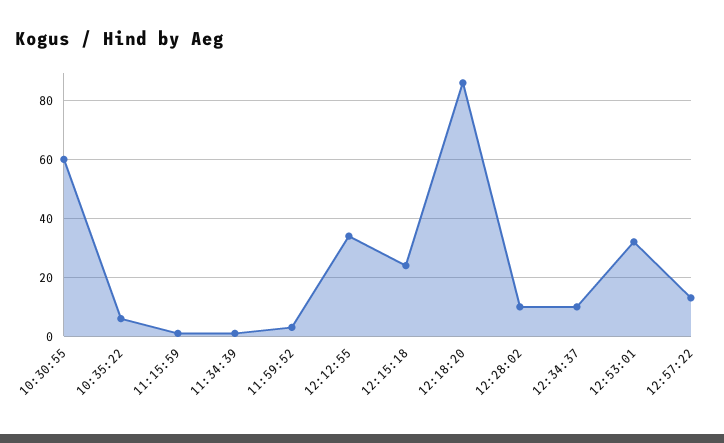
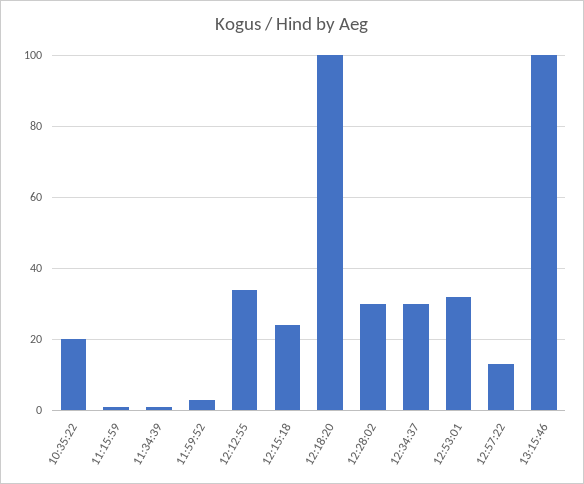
10:30:55: 60 -> none
10:35:22: 5 -> 20
12:18:20: 85 -> 100
12:28:02: 10 -> 30
12:34:37: 10 -> 30
13:15:46: none -> 100

